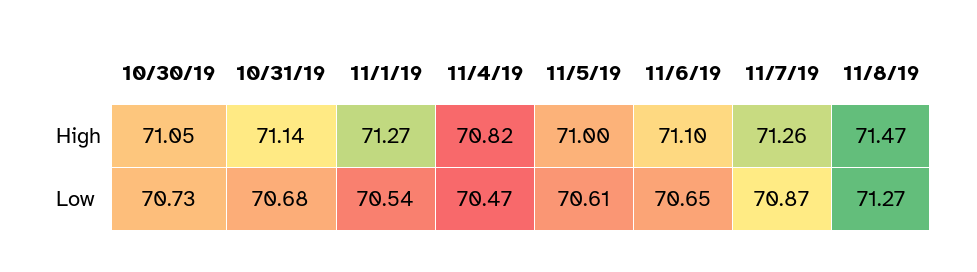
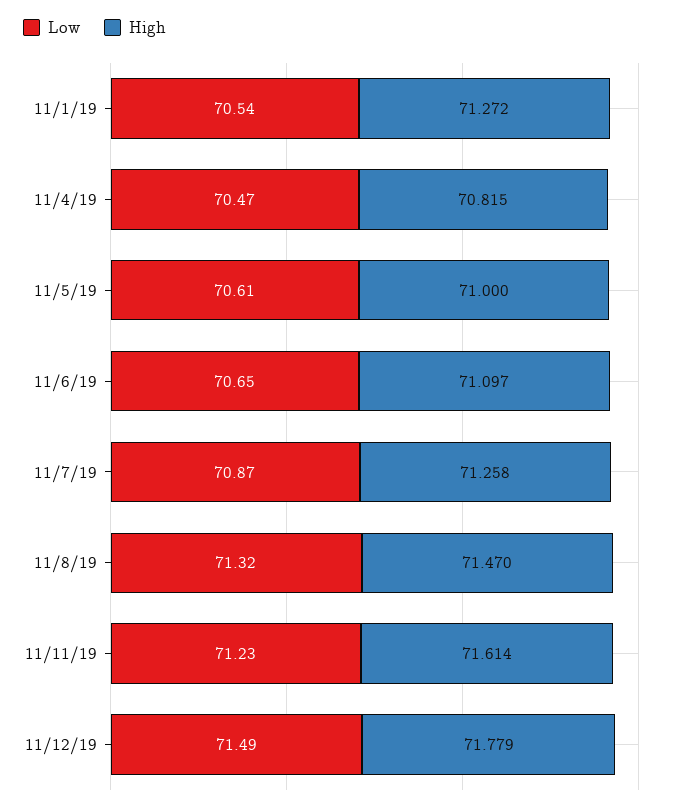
High, 10/30/19: 71.05 -> none
High, 10/31/19: 71.14 -> none
Low, 10/30/19: 70.73 -> none
Low, 10/31/19: 70.68 -> none
Low, 11/8/19: 71.27 -> 71.32
Low, 11/11/19: none -> 71.23
High, 11/11/19: none -> 71.614
Low, 11/12/19: none -> 71.49
High, 11/12/19: none -> 71.779

